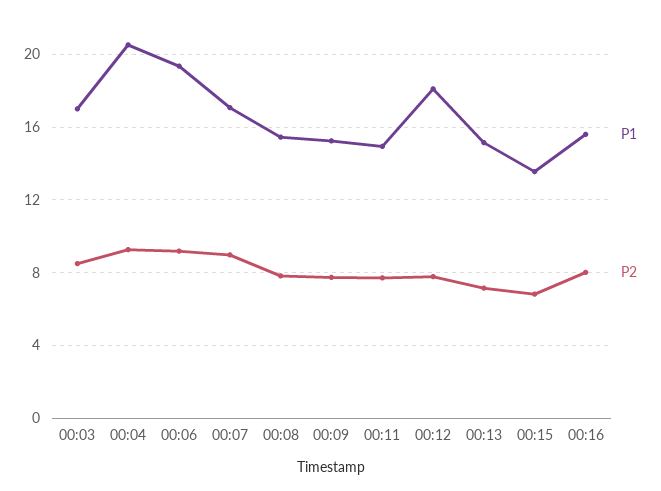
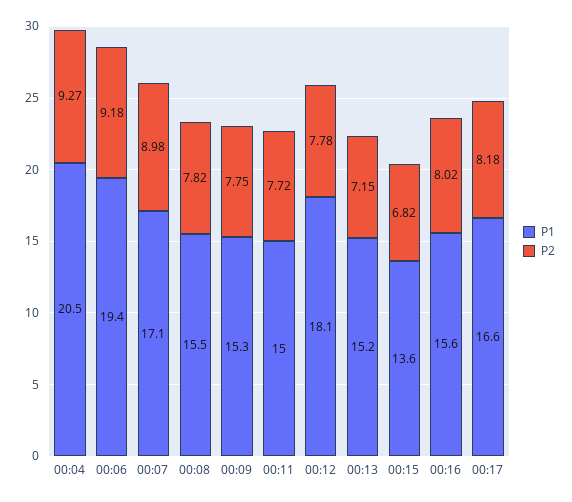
P1, 00:03: 17 -> none
P2, 00:03: 8.5 -> none
P1, 00:17: none -> 16.6
P2, 00:17: none -> 8.18

